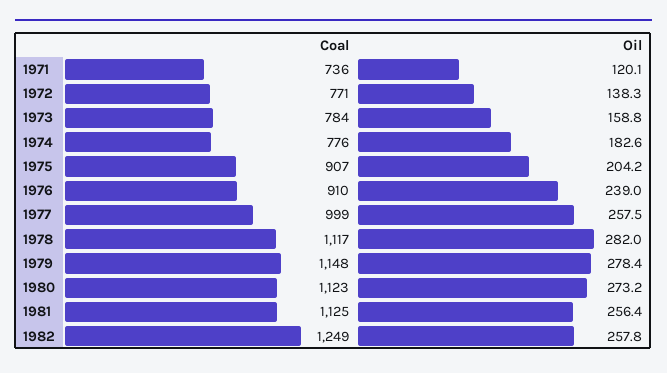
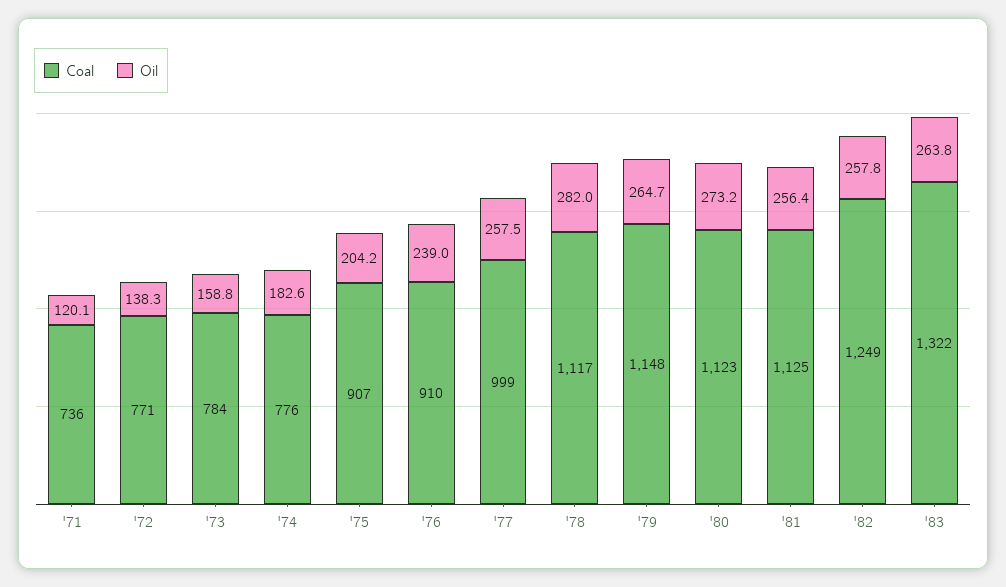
Oil, 1979: 278.4 -> 264.7
Coal, '83: none -> 1322
Oil, '83: none -> 263.8

